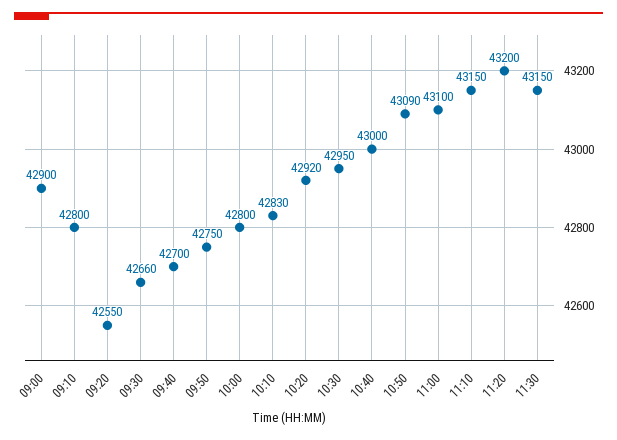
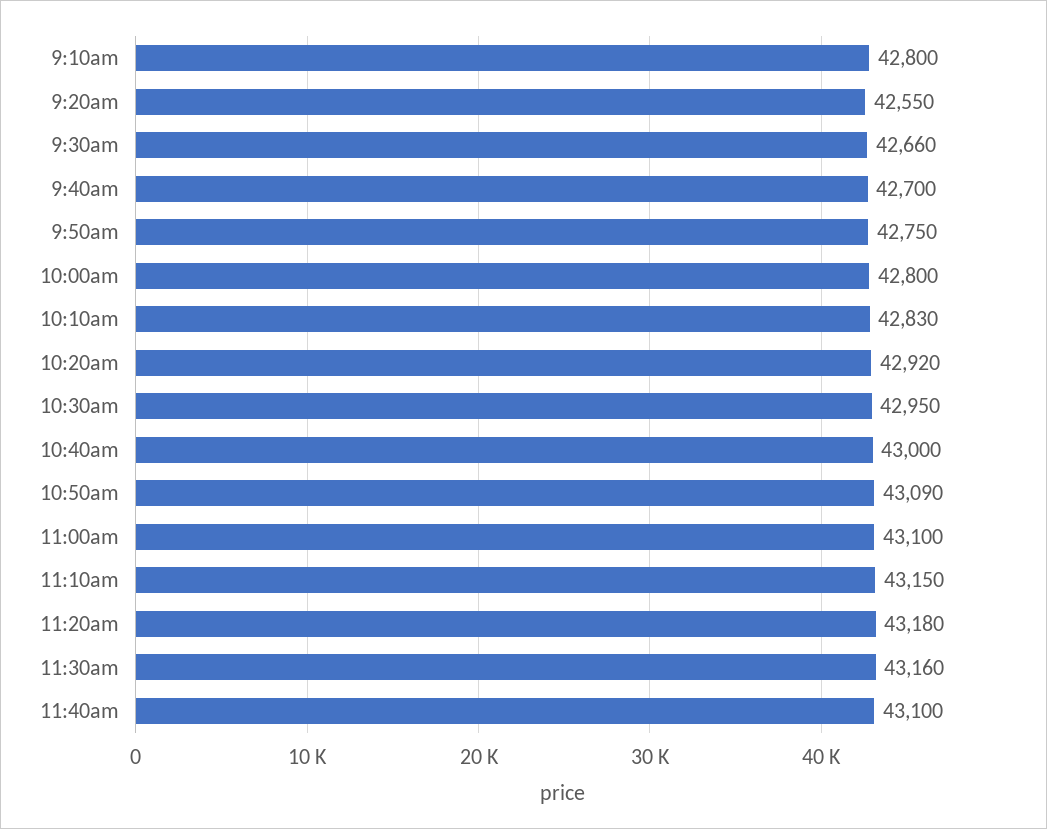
09:00: 42900 -> none
11:20: 43200 -> 43180
11:30: 43150 -> 43160
11:40am: none -> 43100

